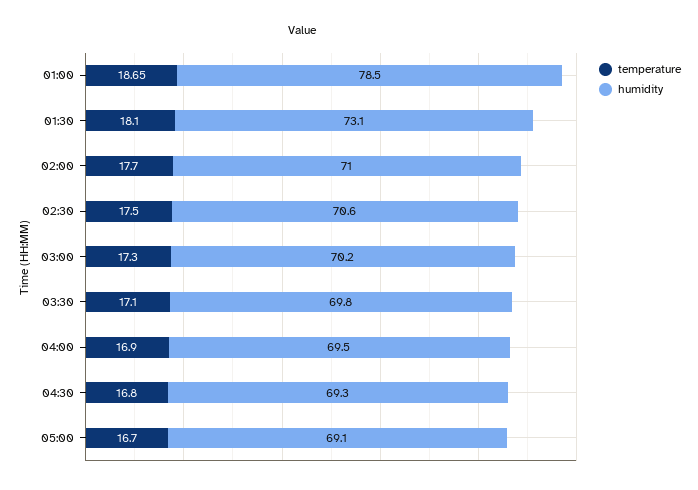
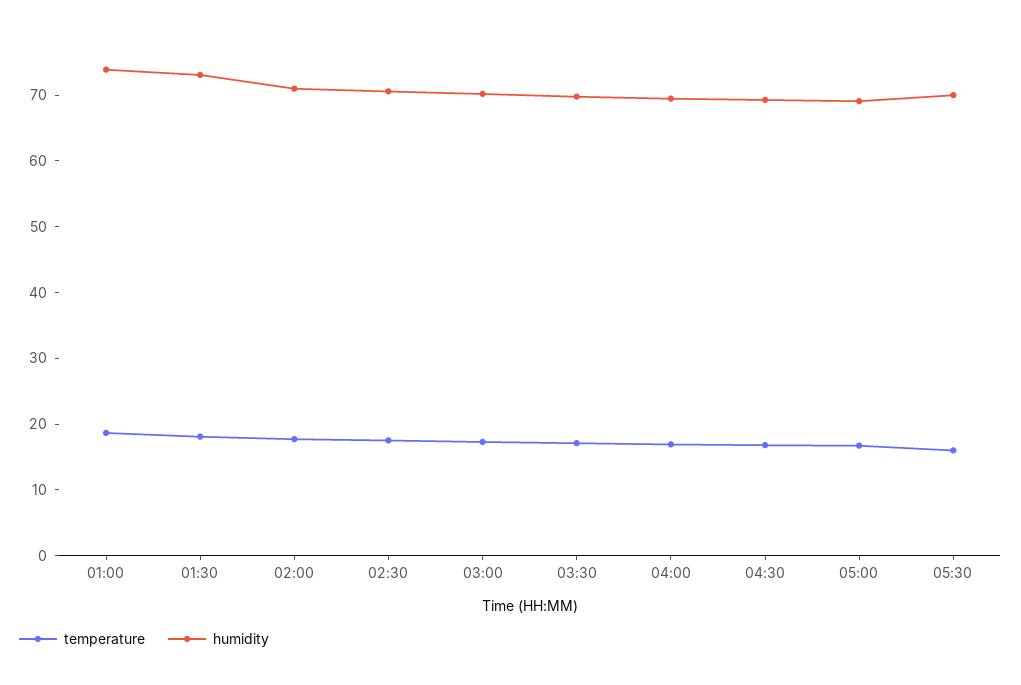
humidity, 01:00: 78.5 -> 74
temperature, 05:30: none -> 16
humidity, 05:30: none -> 70

